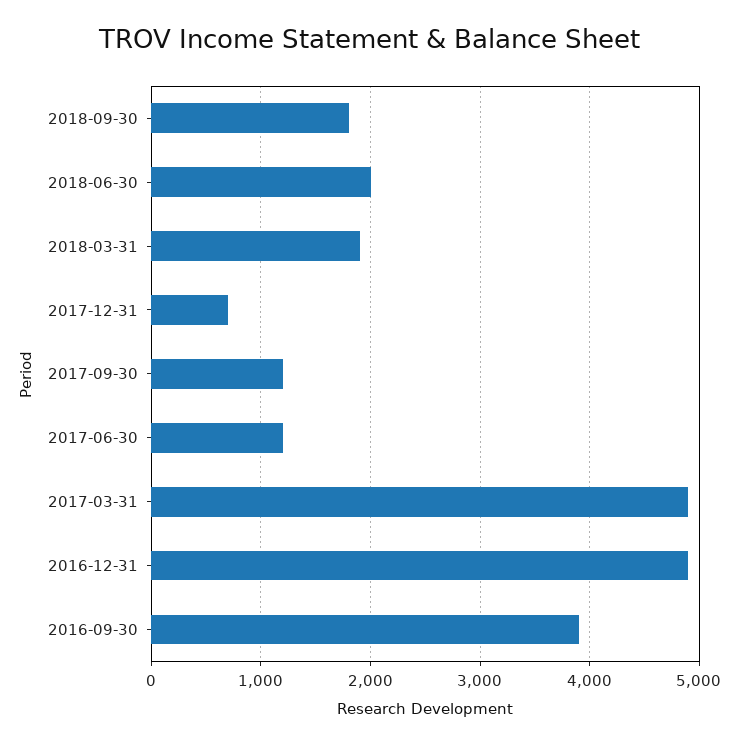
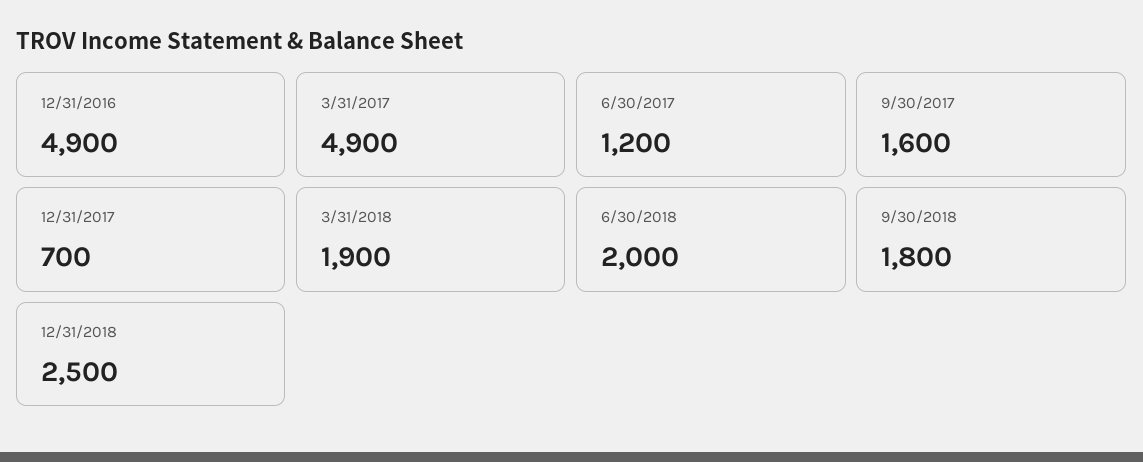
2017-09-30: 1200 -> 1600
2016-09-30: 3900 -> none
12/31/2018: none -> 2500

